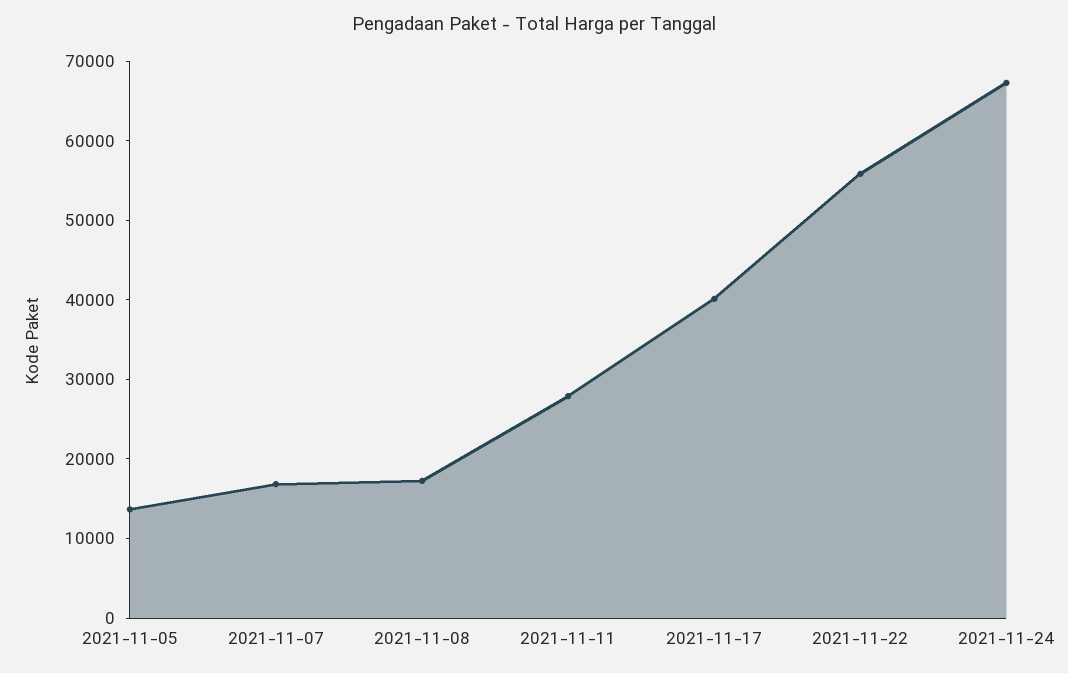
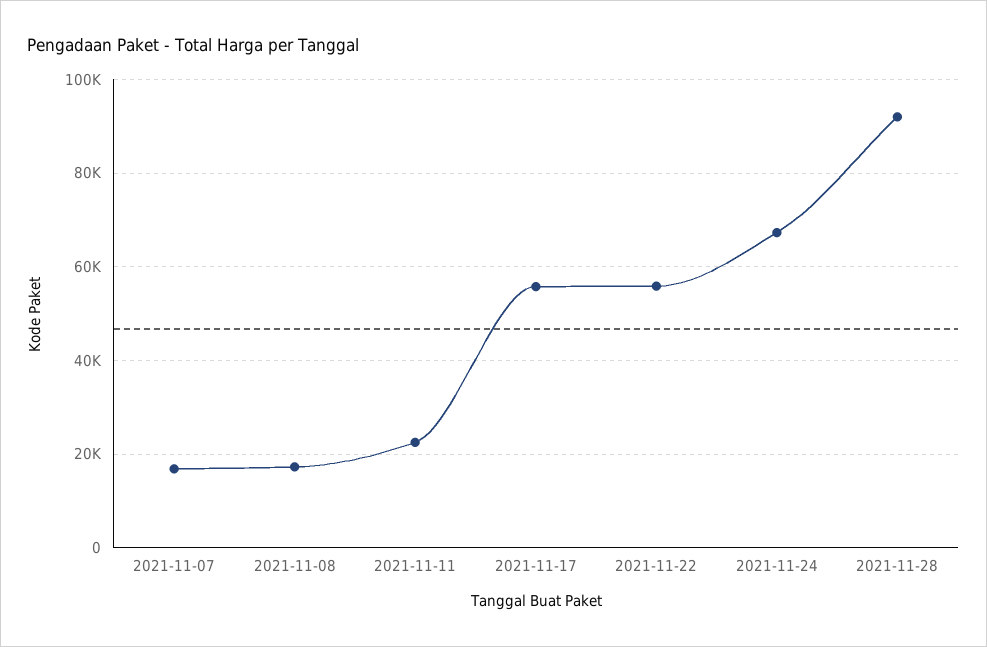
2021-11-05: 14000 -> none
2021-11-11: 28000 -> 22000
2021-11-17: 40000 -> 56000
2021-11-28: none -> 92000

